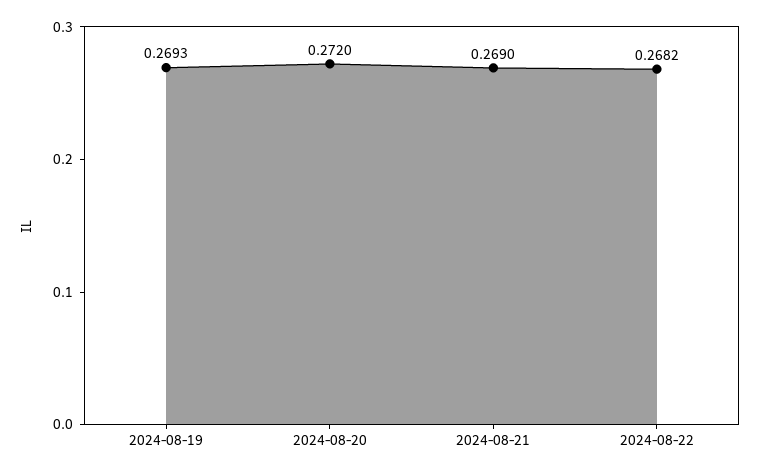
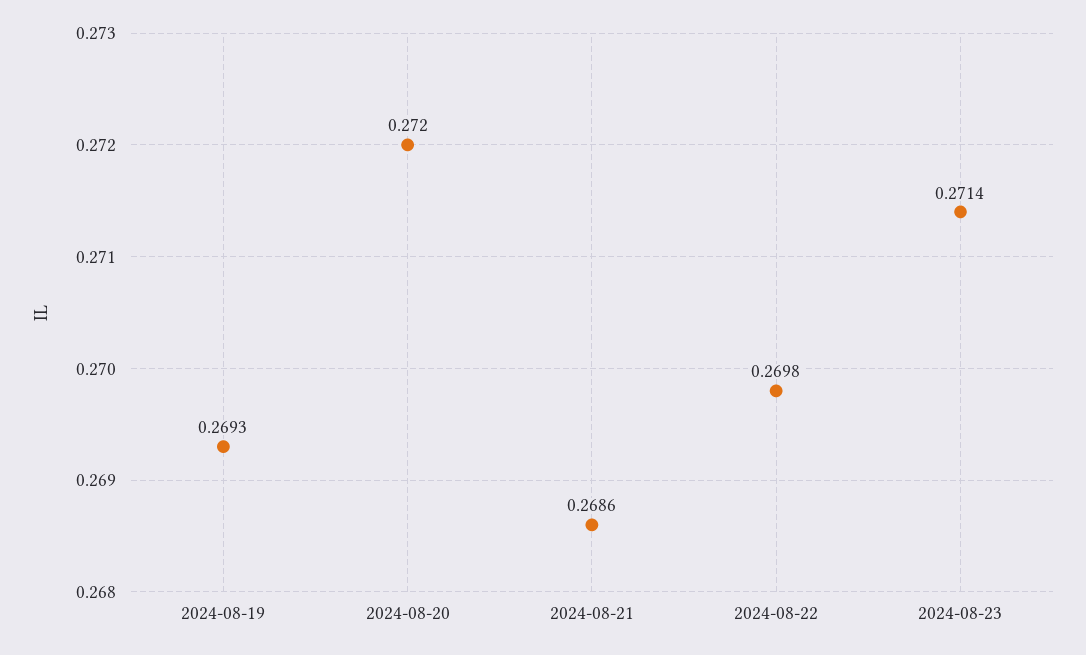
2024-08-21: 0.269 -> 0.2686
2024-08-22: 0.2682 -> 0.2698
2024-08-23: none -> 0.2714

